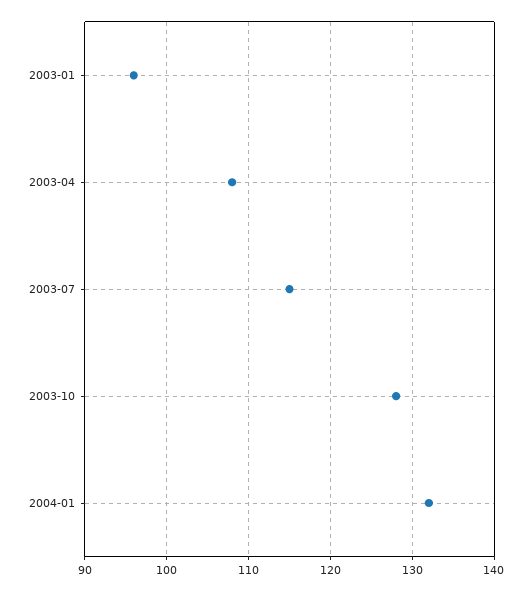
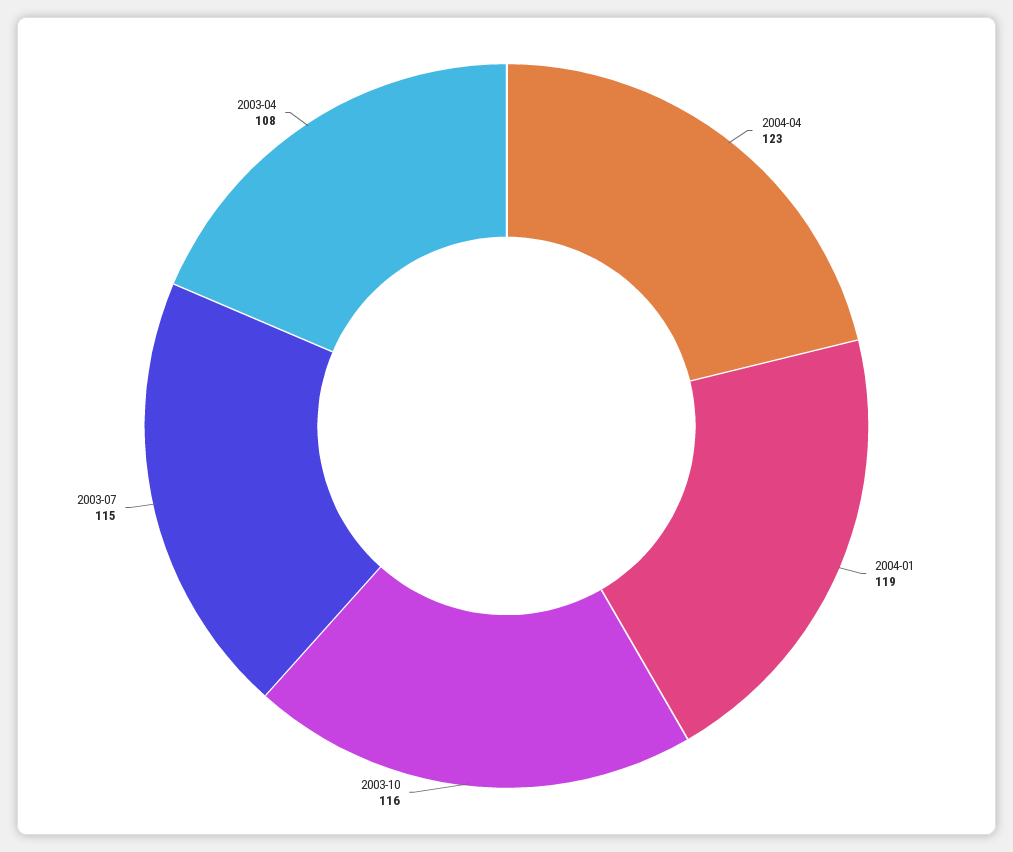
2003-01: 96 -> none
2003-10: 128 -> 116
2004-01: 132 -> 119
2004-04: none -> 123

